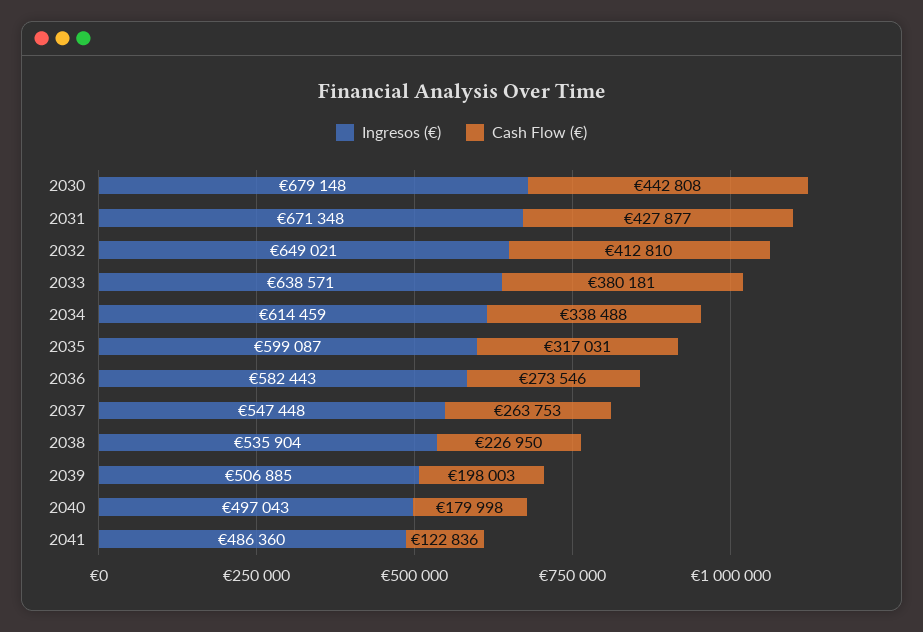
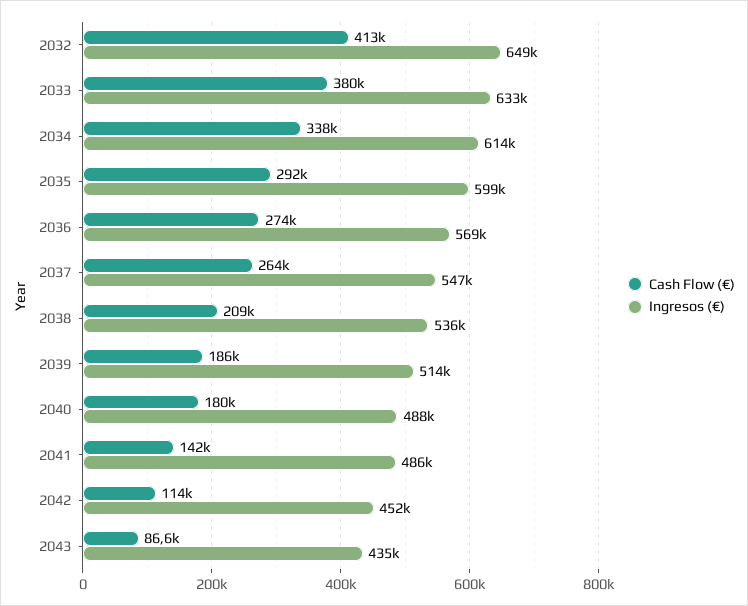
Ingresos (€), 2030: 679148 -> none
Cash Flow (€), 2030: 442808 -> none
Ingresos (€), 2031: 671348 -> none
Cash Flow (€), 2031: 427877 -> none
Ingresos (€), 2033: 638571 -> 633000
Cash Flow (€), 2035: 317031 -> 292000
Ingresos (€), 2036: 582443 -> 569000
Cash Flow (€), 2038: 226950 -> 209000
Ingresos (€), 2039: 506885 -> 514000
Cash Flow (€), 2039: 198003 -> 186000
Ingresos (€), 2040: 497043 -> 488000
Cash Flow (€), 2041: 122836 -> 142000
Cash Flow (€), 2042: none -> 114000
Ingresos (€), 2042: none -> 452000
Cash Flow (€), 2043: none -> 86600
Ingresos (€), 2043: none -> 435000

